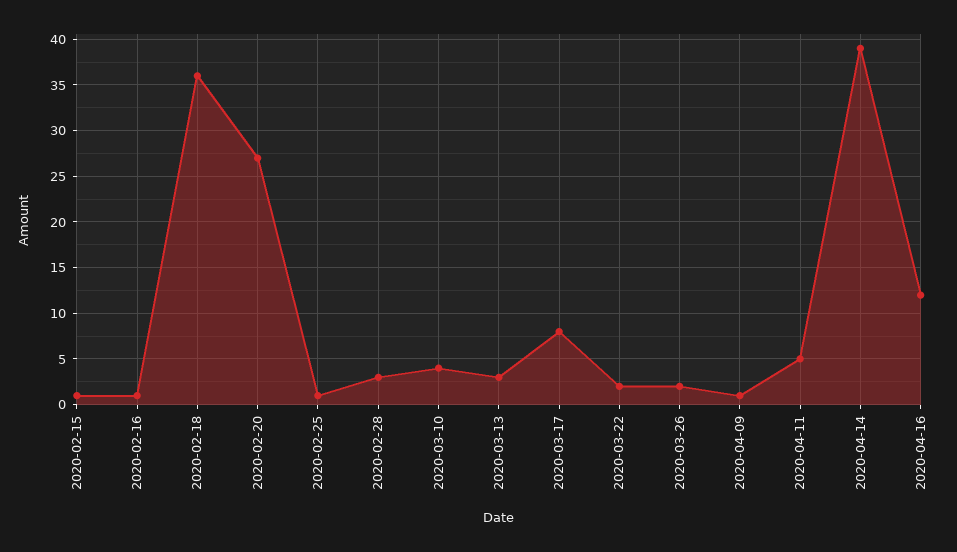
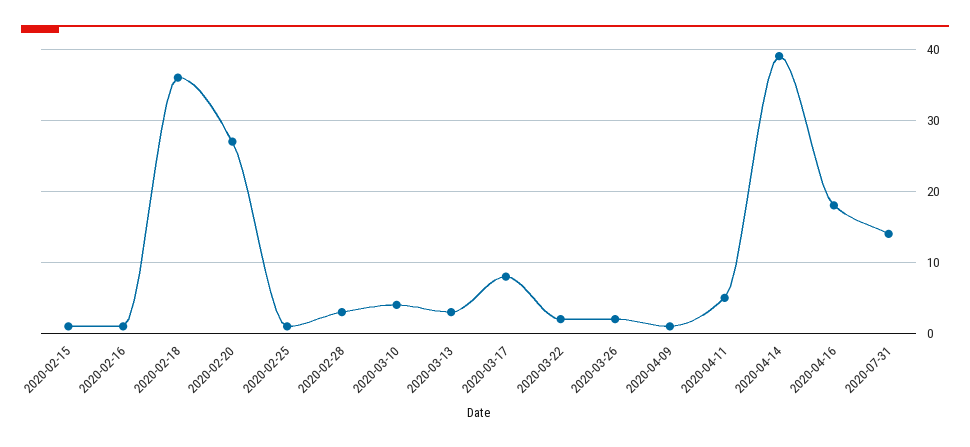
2020-04-16: 12 -> 18
2020-07-31: none -> 14

